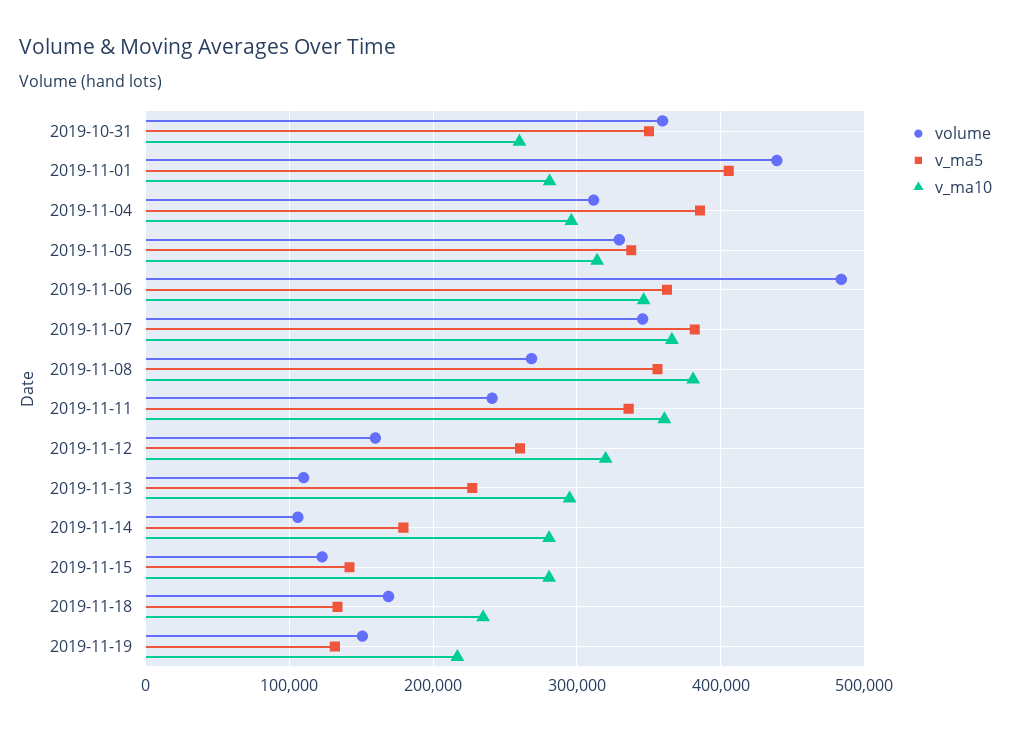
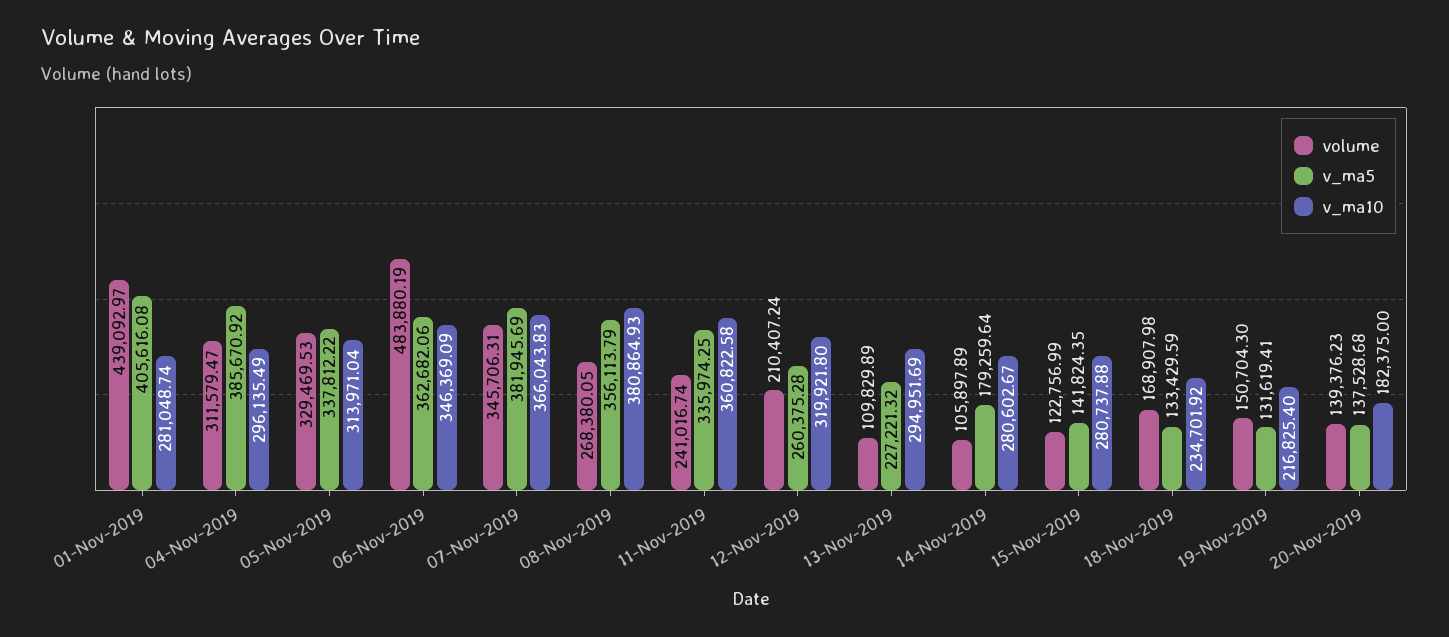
volume, 2019-10-31: 360000 -> none
v_ma5, 2019-10-31: 350000 -> none
v_ma10, 2019-10-31: 260000 -> none
volume, 2019-11-12: 160000 -> 210407.24
volume, 20-Nov-2019: none -> 139376.23
v_ma5, 20-Nov-2019: none -> 137528.68
v_ma10, 20-Nov-2019: none -> 182375

